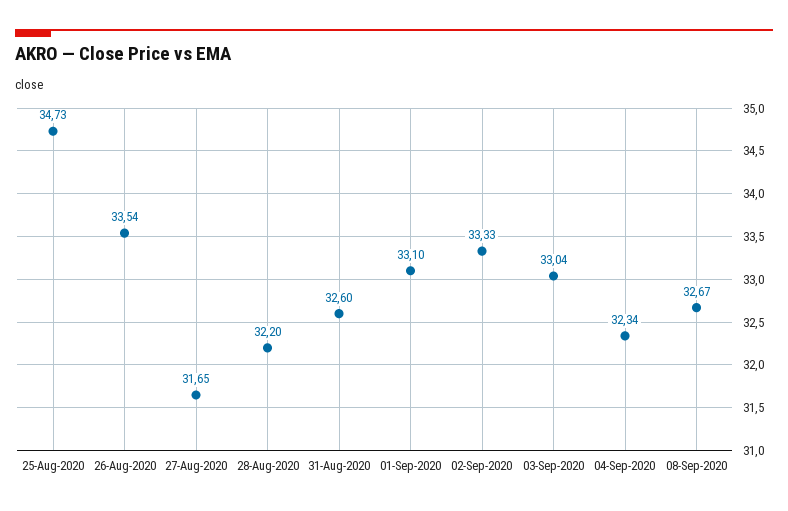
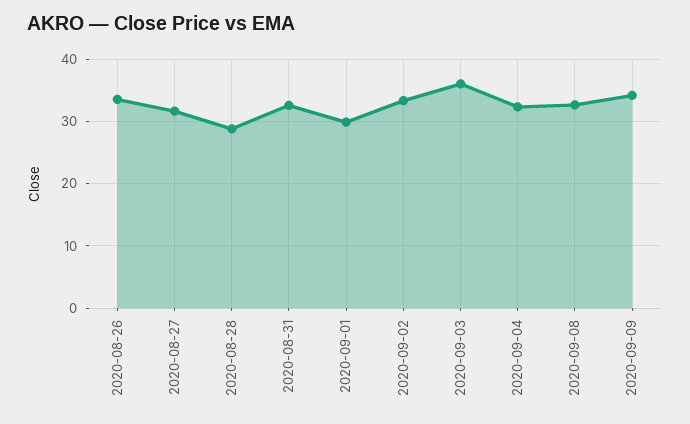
25-Aug-2020: 34.73 -> none
28-Aug-2020: 32.2 -> 29
01-Sep-2020: 33.1 -> 30
03-Sep-2020: 33.04 -> 36
2020-09-09: none -> 34

